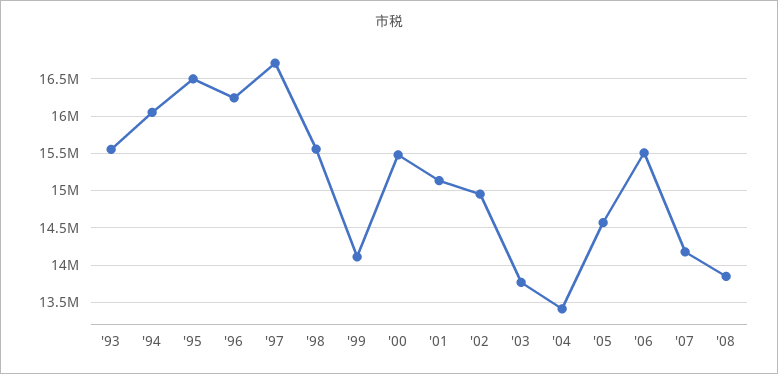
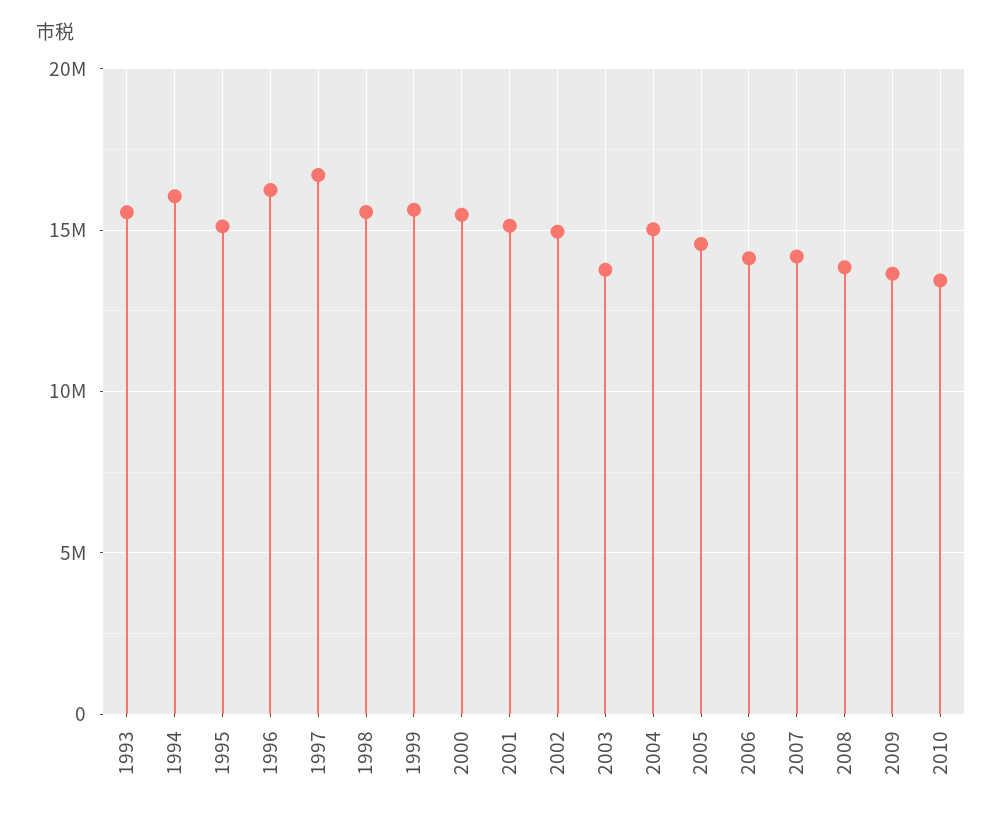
'95: 16500000 -> 15000000
'99: 14100000 -> 15500000
'04: 13400000 -> 15000000
'06: 15500000 -> 14000000
2009: none -> 13500000
2010: none -> 13500000

